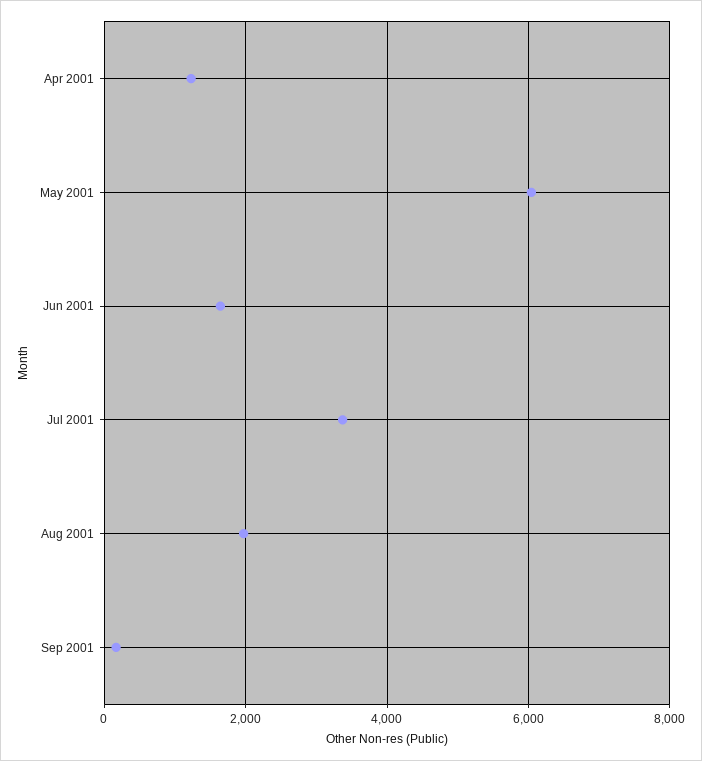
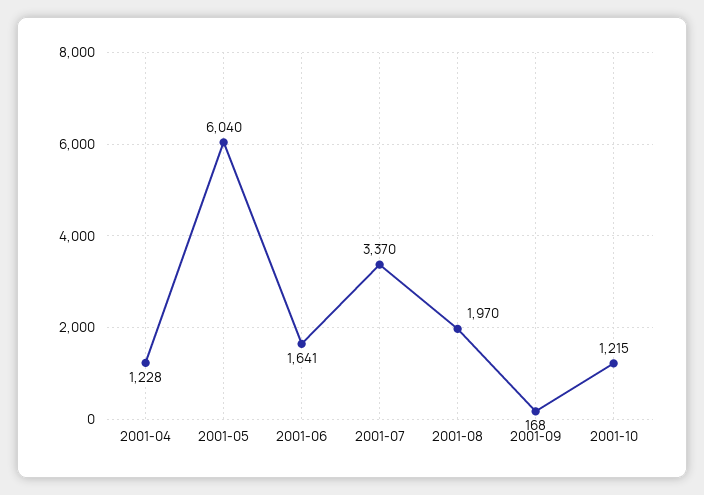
2001-10: none -> 1215

